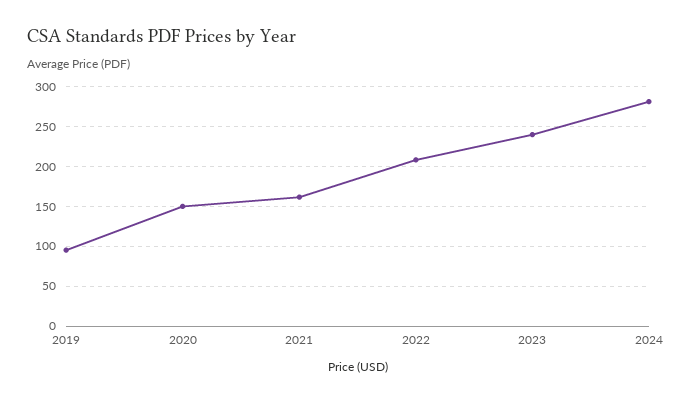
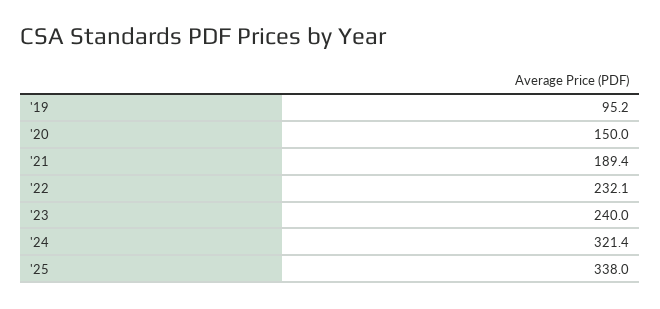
2021: 160 -> 189.4
2022: 210 -> 232.1
2024: 280 -> 321.4
'25: none -> 338

